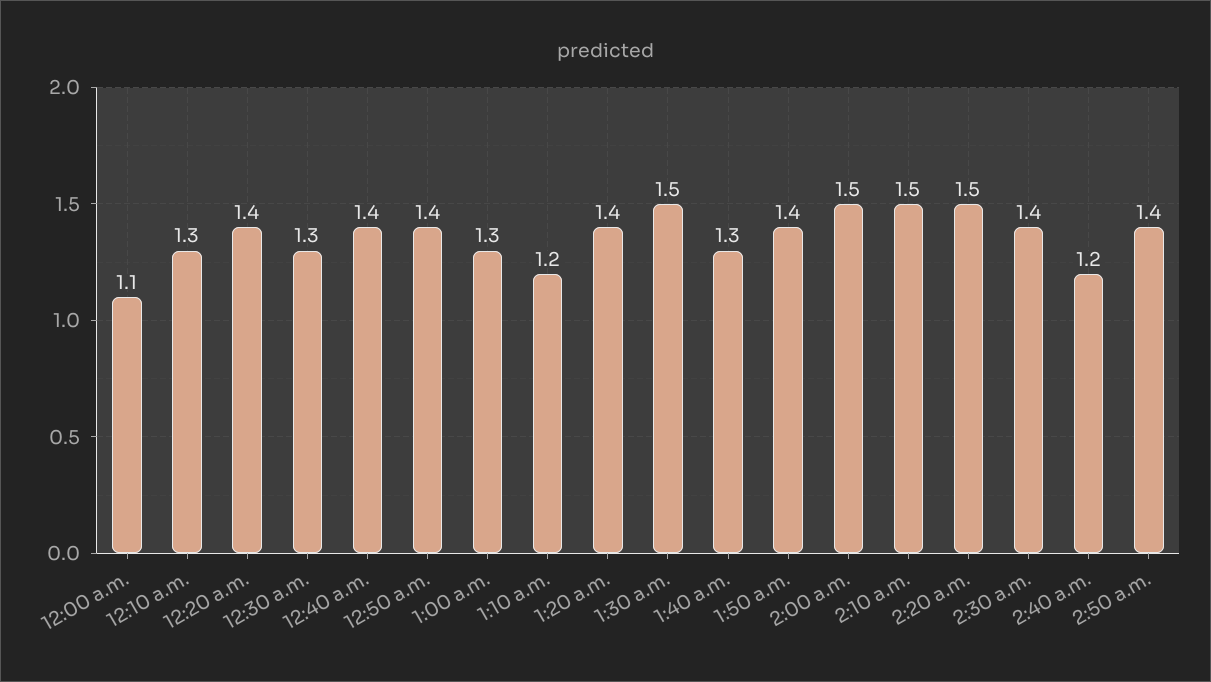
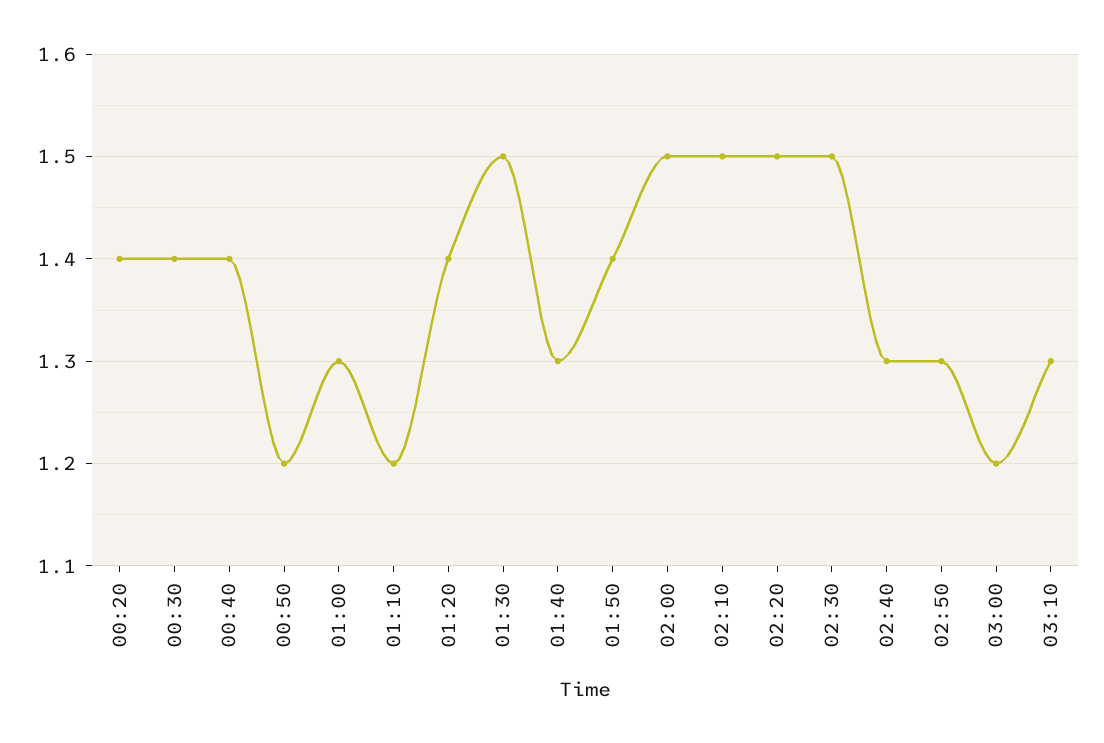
12:00 a.m.: 1.1 -> none
12:10 a.m.: 1.3 -> none
12:30 a.m.: 1.3 -> 1.4
12:50 a.m.: 1.4 -> 1.2
2:30 a.m.: 1.4 -> 1.5
2:40 a.m.: 1.2 -> 1.3
2:50 a.m.: 1.4 -> 1.3
03:00: none -> 1.2
03:10: none -> 1.3

